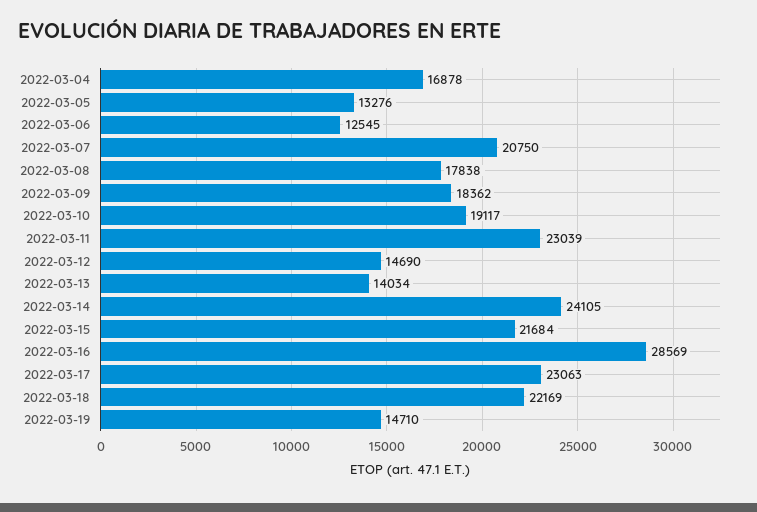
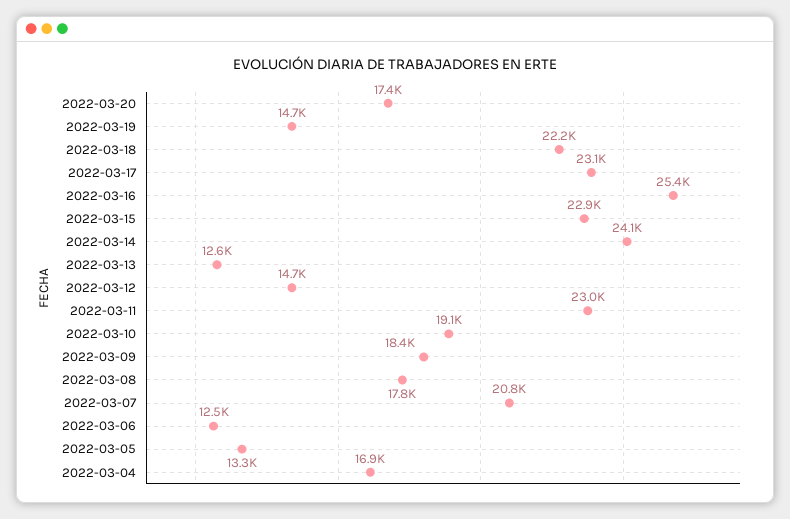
2022-03-13: 14034 -> 12600
2022-03-15: 21684 -> 22900
2022-03-16: 28569 -> 25400
2022-03-20: none -> 17400

